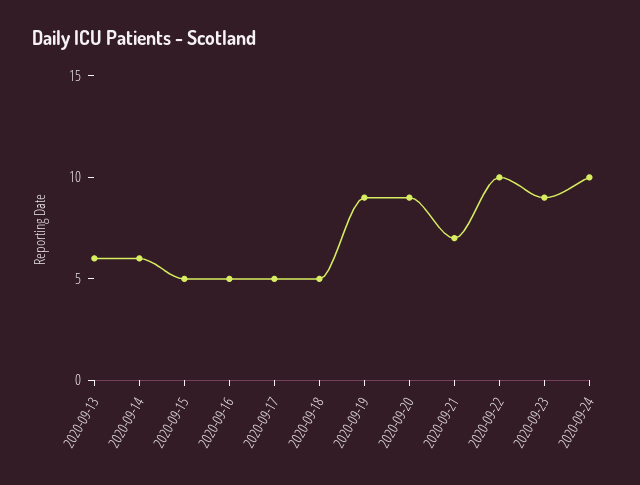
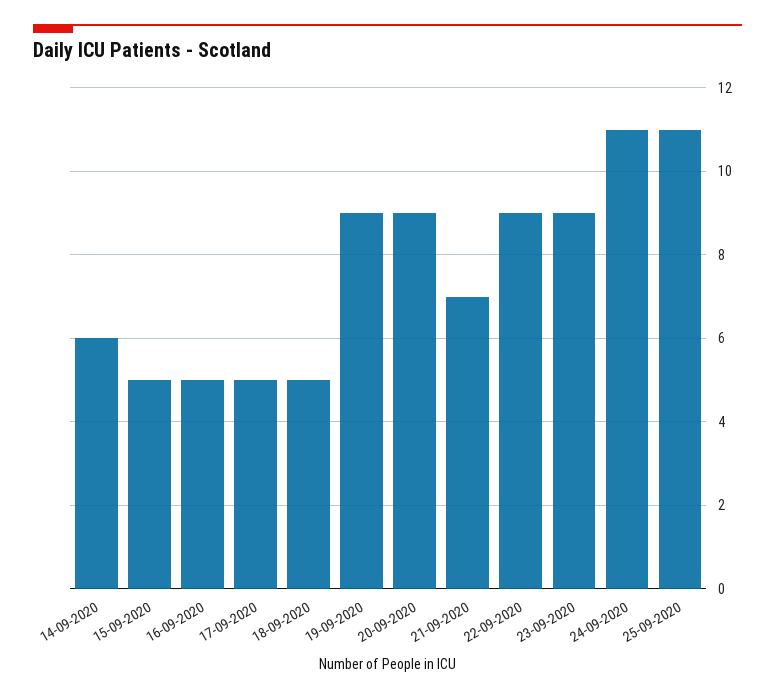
2020-09-13: 6 -> none
2020-09-22: 10 -> 9
2020-09-24: 10 -> 11
25-09-2020: none -> 11

